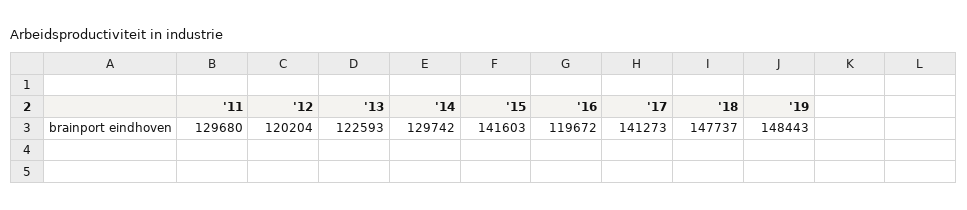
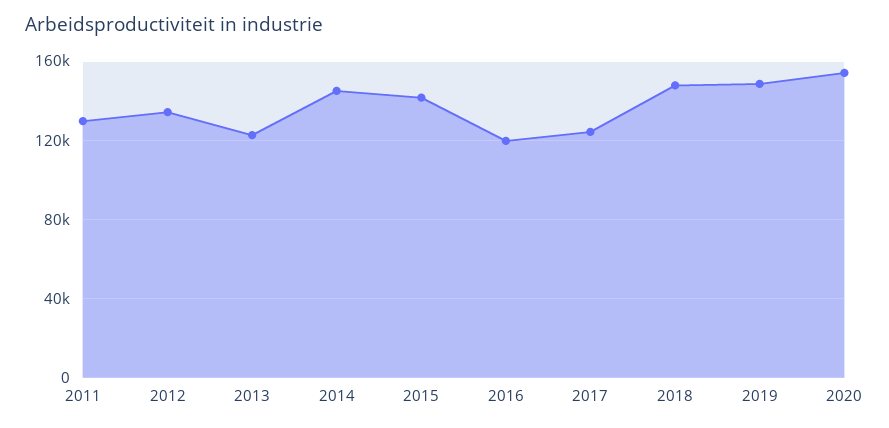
'12: 120204 -> 135000
'14: 129742 -> 145000
'17: 141273 -> 125000
2020: none -> 155000

